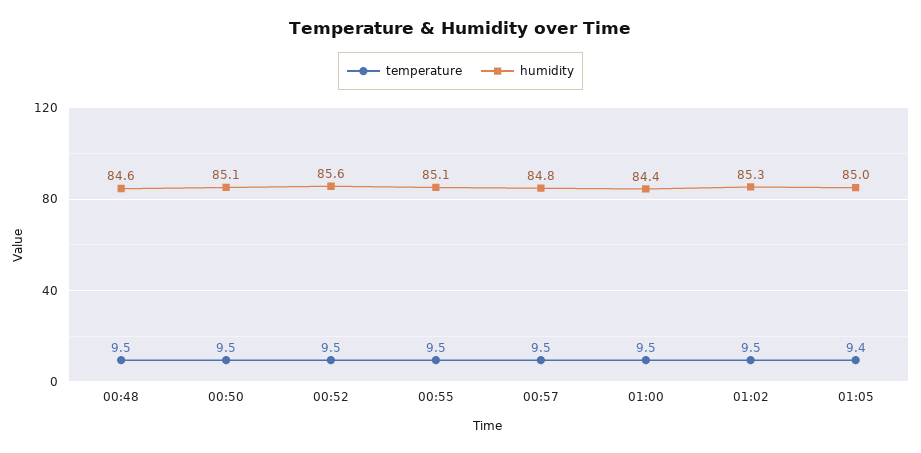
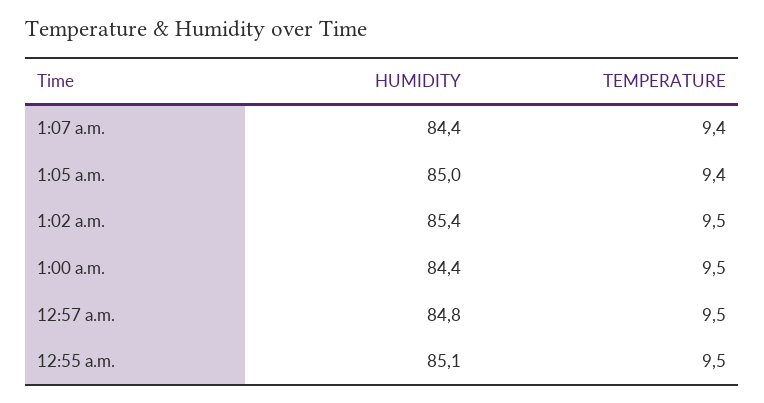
temperature, 00:48: 9.5 -> none
humidity, 00:48: 84.6 -> none
temperature, 00:50: 9.5 -> none
humidity, 00:50: 85.1 -> none
temperature, 00:52: 9.5 -> none
humidity, 00:52: 85.6 -> none
humidity, 01:02: 85.3 -> 85.4
humidity, 1:07 a.m.: none -> 84.4
temperature, 1:07 a.m.: none -> 9.4

